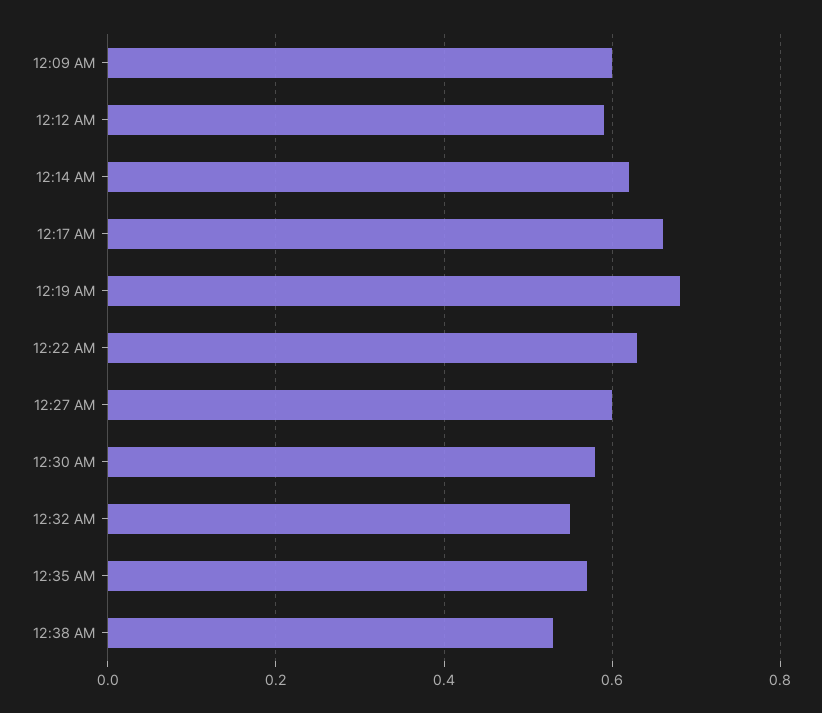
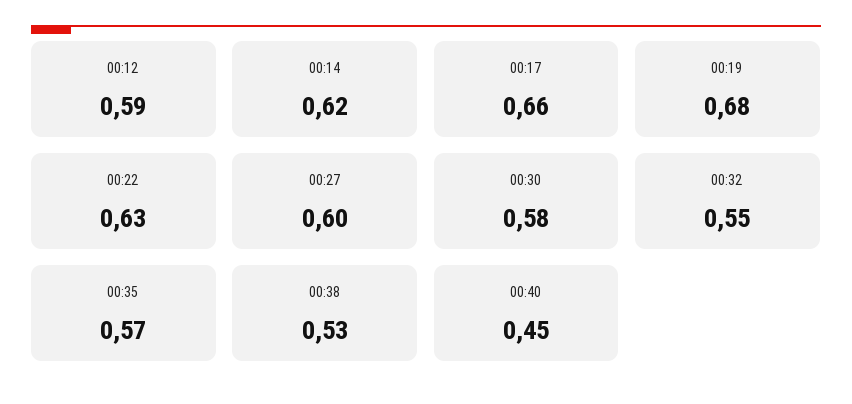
12:09 AM: 0.6 -> none
00:40: none -> 0.45

